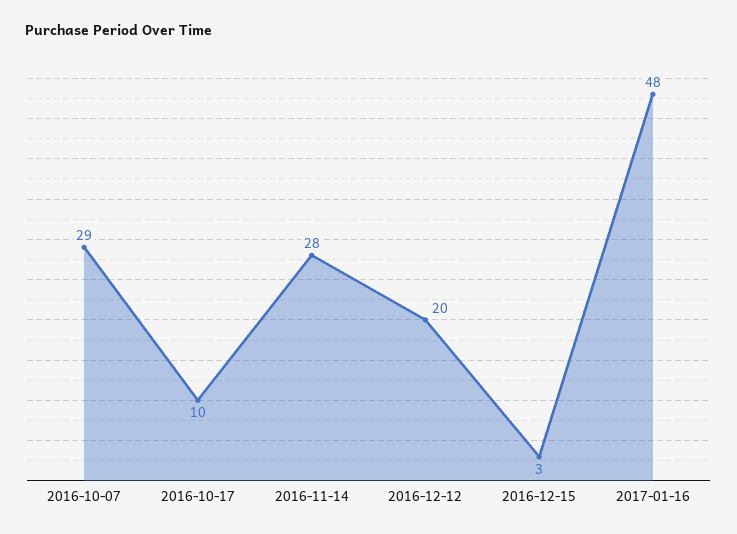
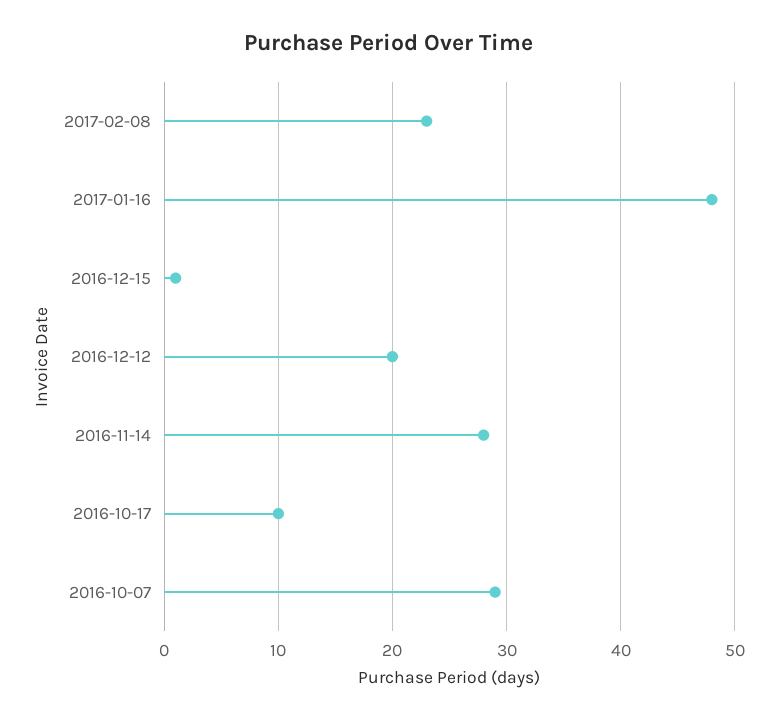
2016-12-15: 3 -> 1
2017-02-08: none -> 23

